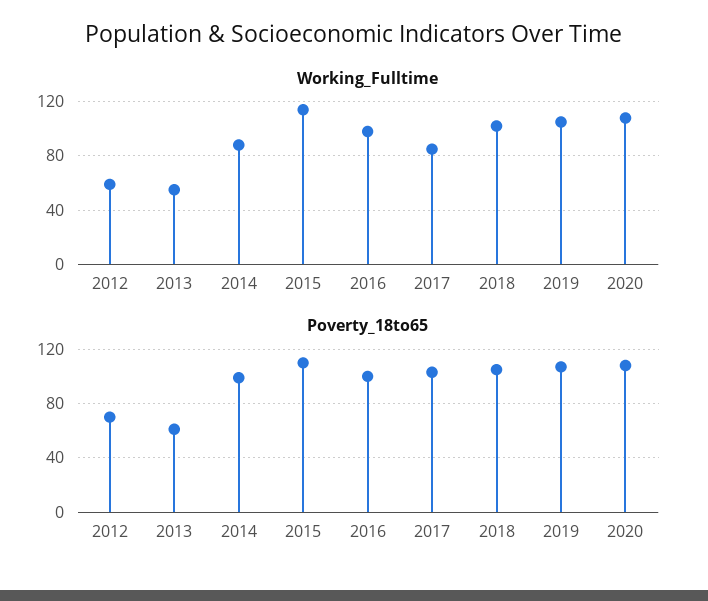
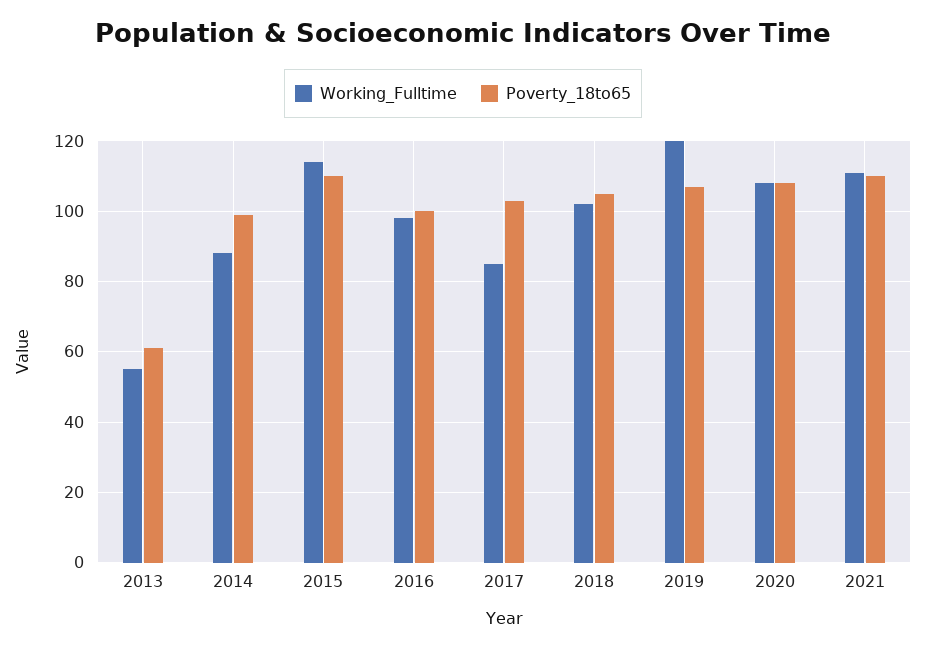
Working_Fulltime, 2012: 60 -> none
Working_Fulltime, 2019: 105 -> 120
Poverty_18to65, 2012: 70 -> none
Working_Fulltime, 2021: none -> 110
Poverty_18to65, 2021: none -> 110

